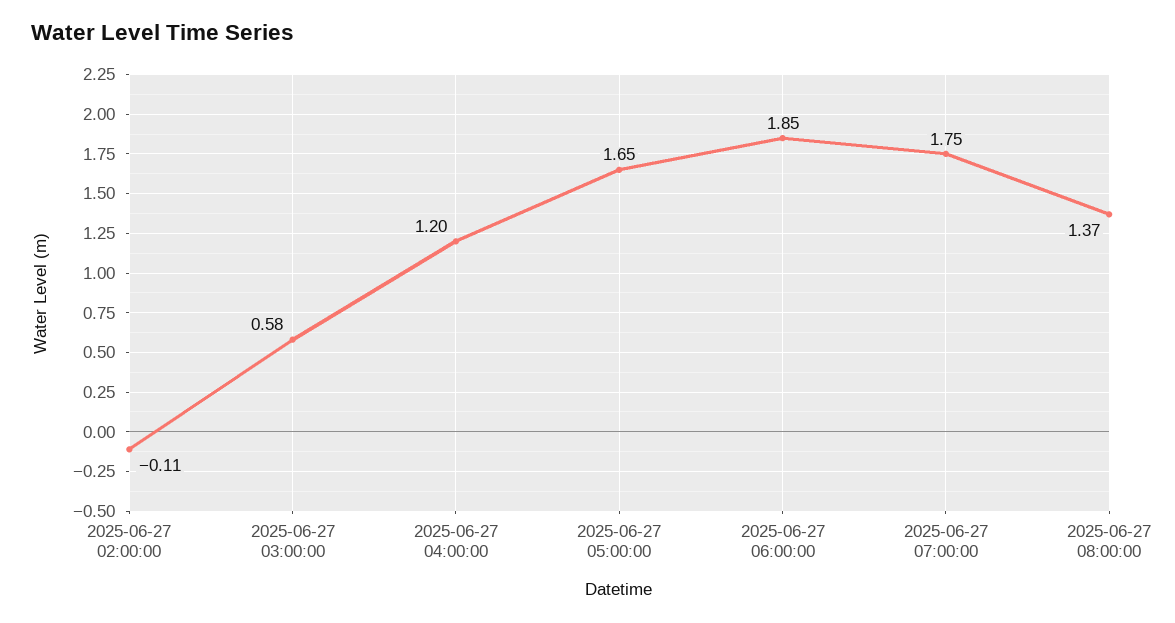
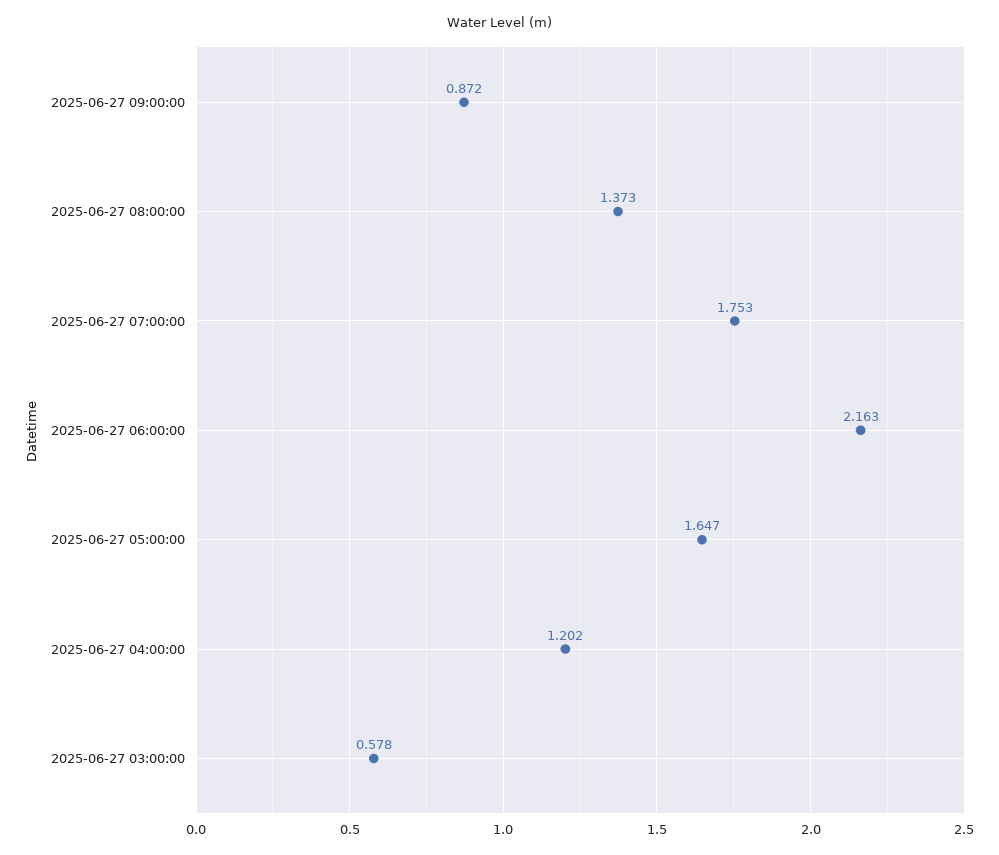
2025-06-27 02:00:00: -0.11 -> none
2025-06-27 06:00:00: 1.85 -> 2.163
2025-06-27 09:00:00: none -> 0.872

